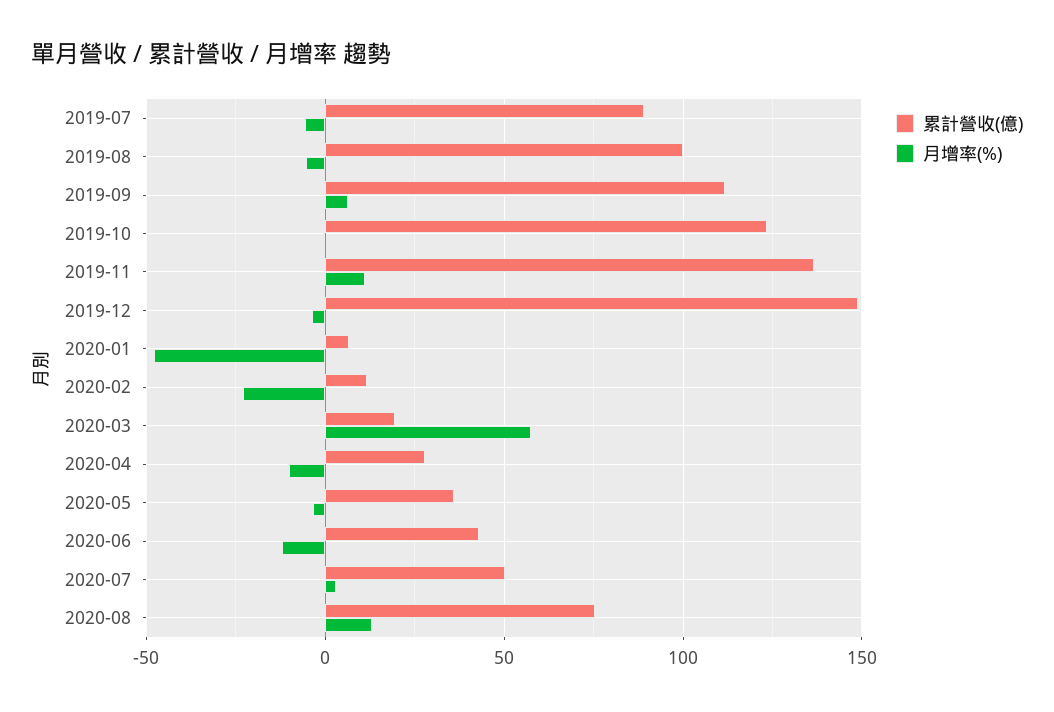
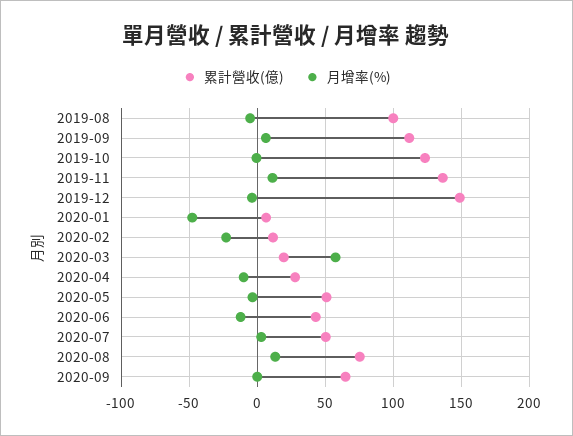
累計營收(億), 2019-07: 90 -> none
月增率(%), 2019-07: -5 -> none
累計營收(億), 2020-05: 35 -> 50
累計營收(億), 2020-09: none -> 65
月增率(%), 2020-09: none -> 0

